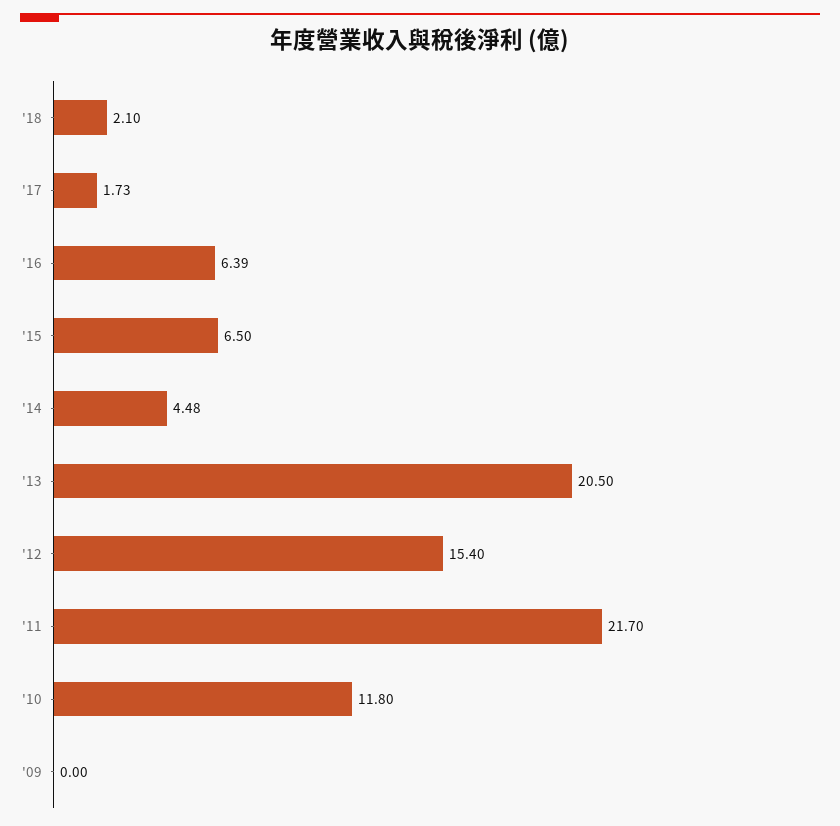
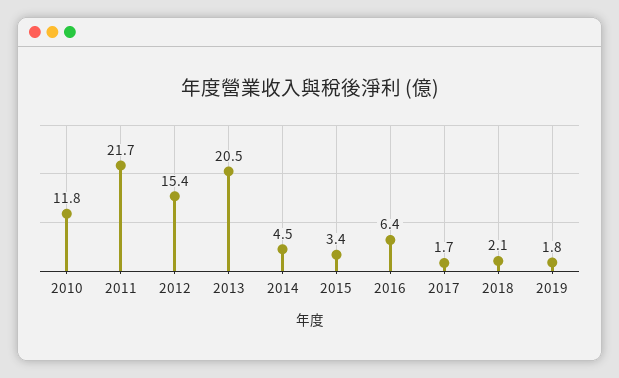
'15: 6.5 -> 3.4
'09: 0 -> none
2019: none -> 1.8

